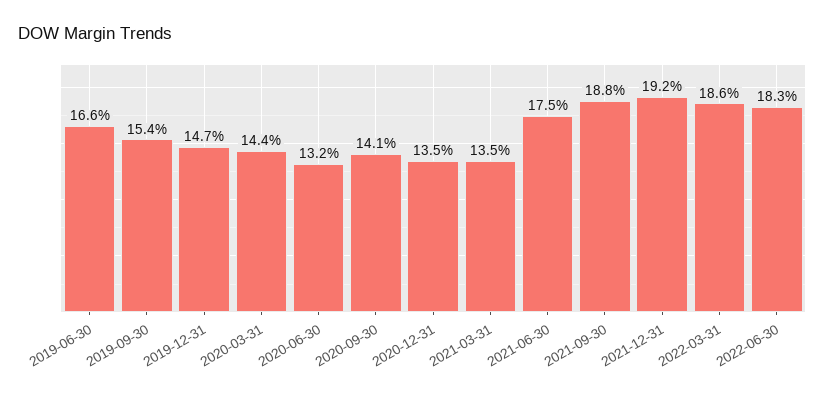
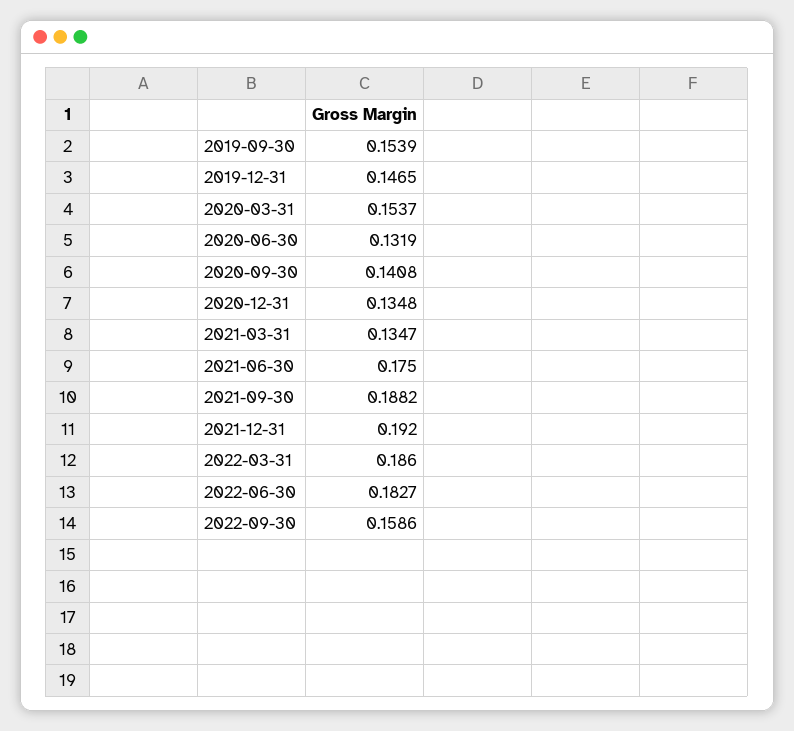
2019-06-30: 0.166 -> none
2020-03-31: 0.144 -> 0.1537
2022-09-30: none -> 0.1586

